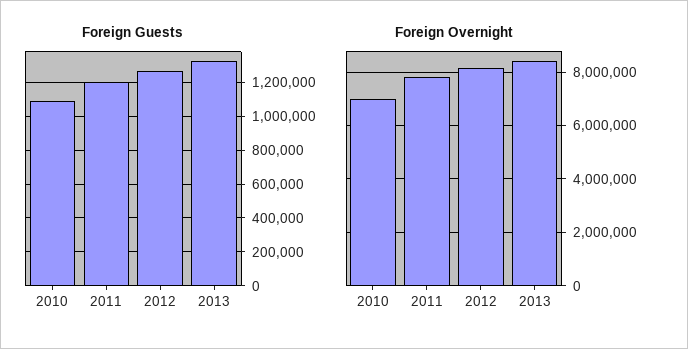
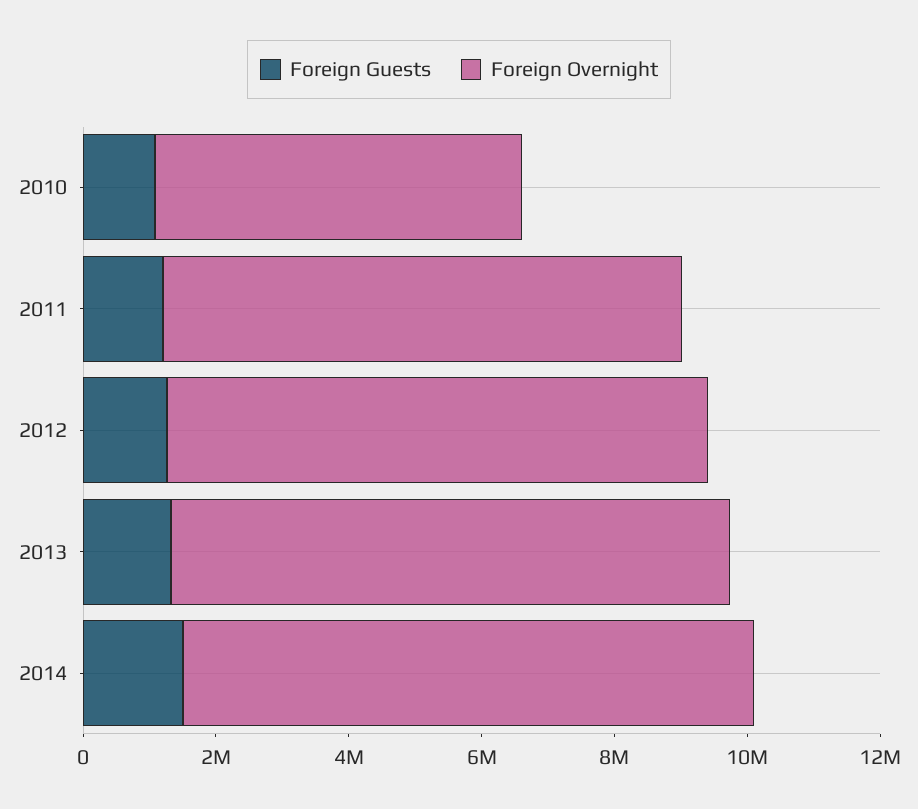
Foreign Overnight, 2010: 7000000 -> 5500000
Foreign Guests, 2014: none -> 1500000
Foreign Overnight, 2014: none -> 8500000

